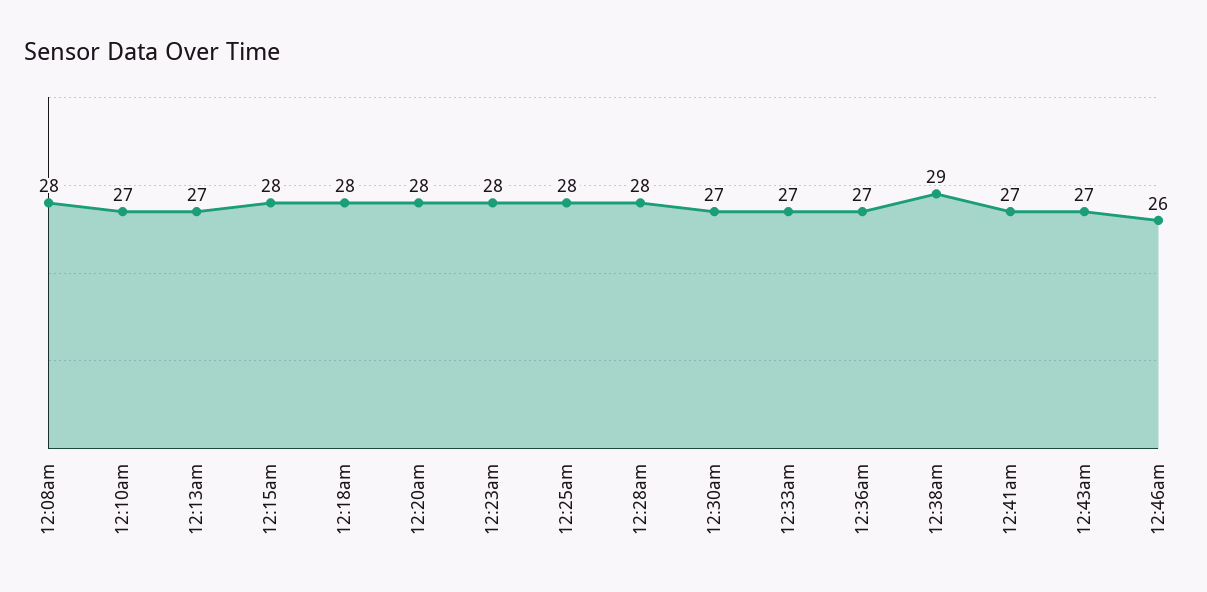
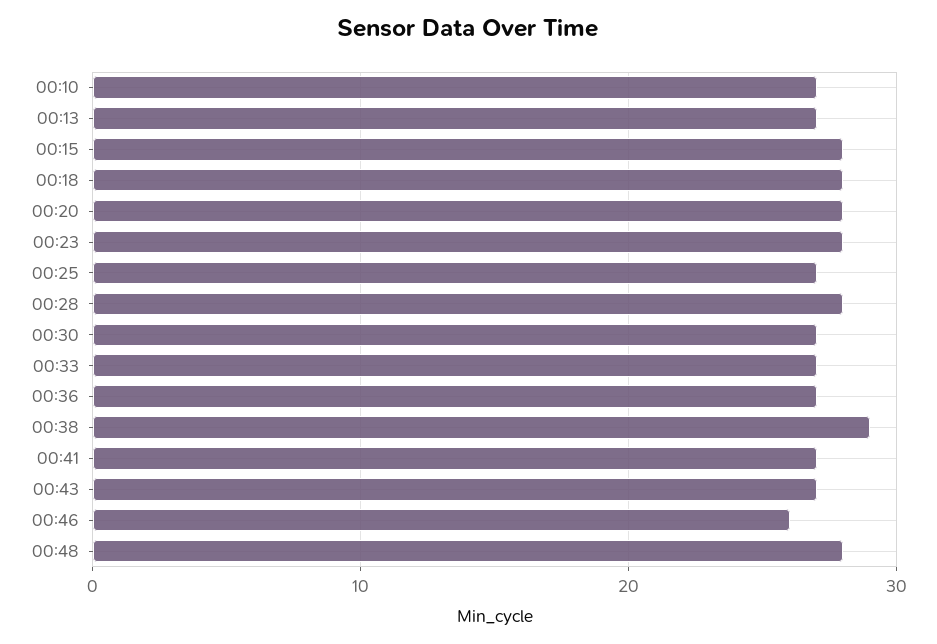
12:08am: 28 -> none
12:25am: 28 -> 27
00:48: none -> 28

